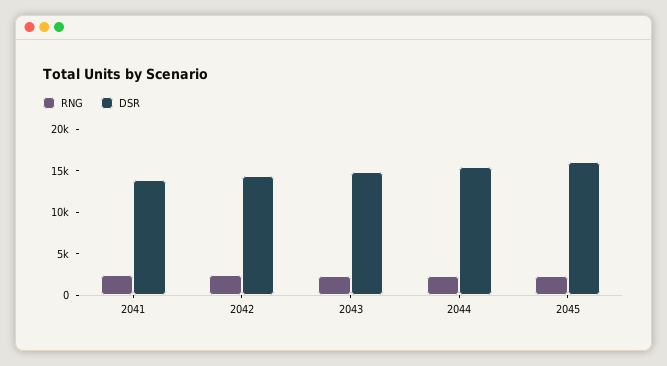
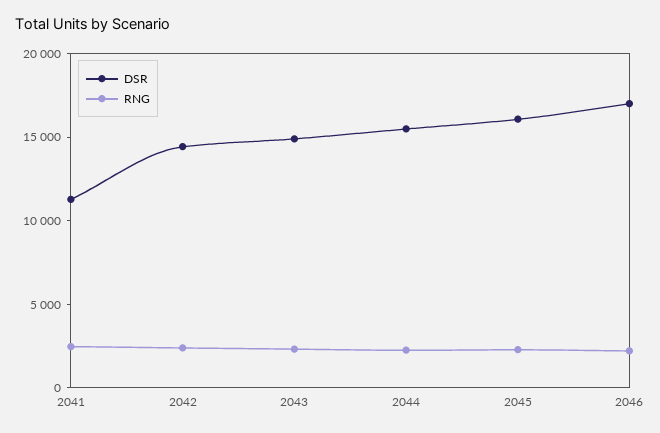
DSR, 2041: 14000 -> 11000
DSR, 2046: none -> 17000
RNG, 2046: none -> 2000

